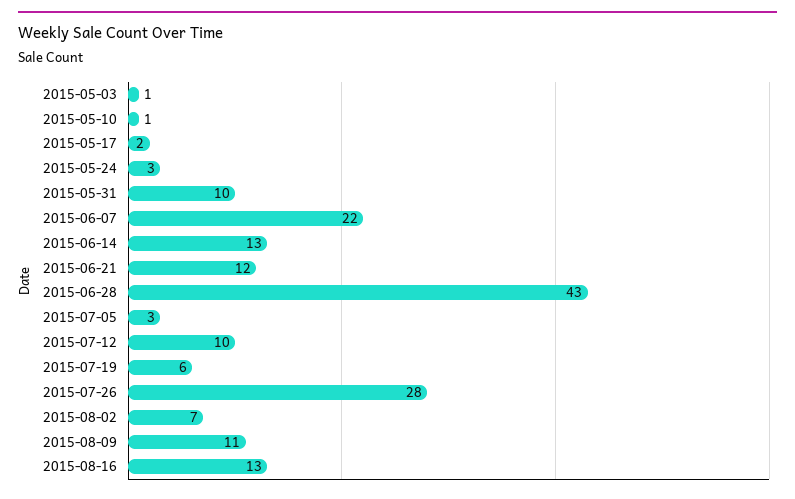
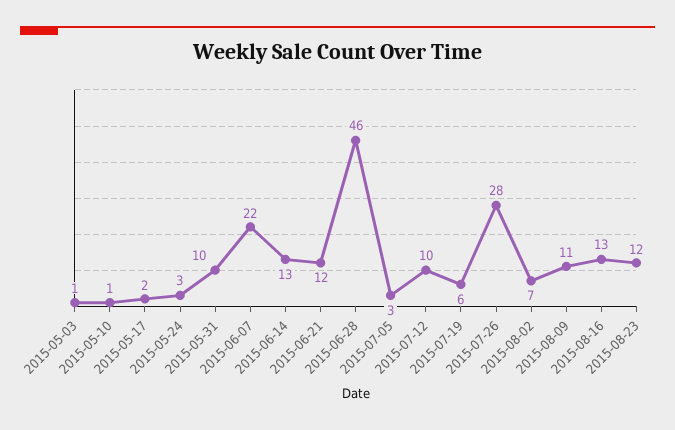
2015-06-28: 43 -> 46
2015-08-23: none -> 12

